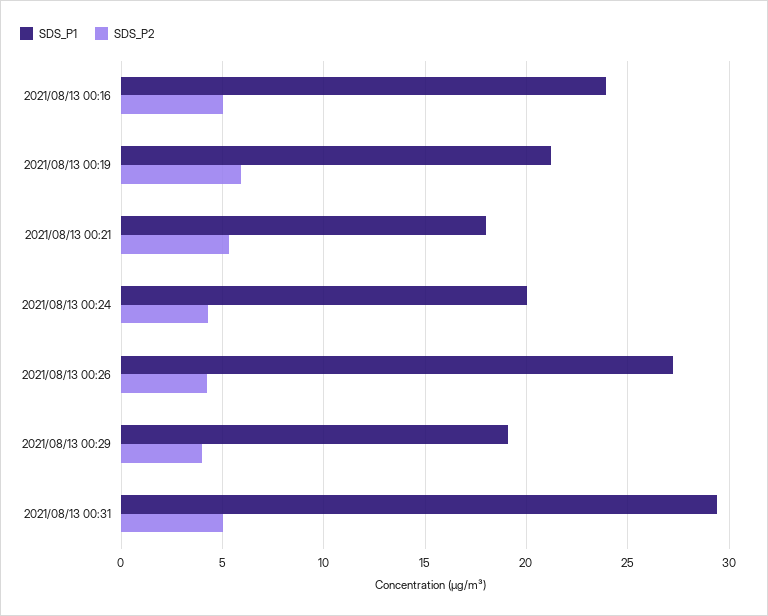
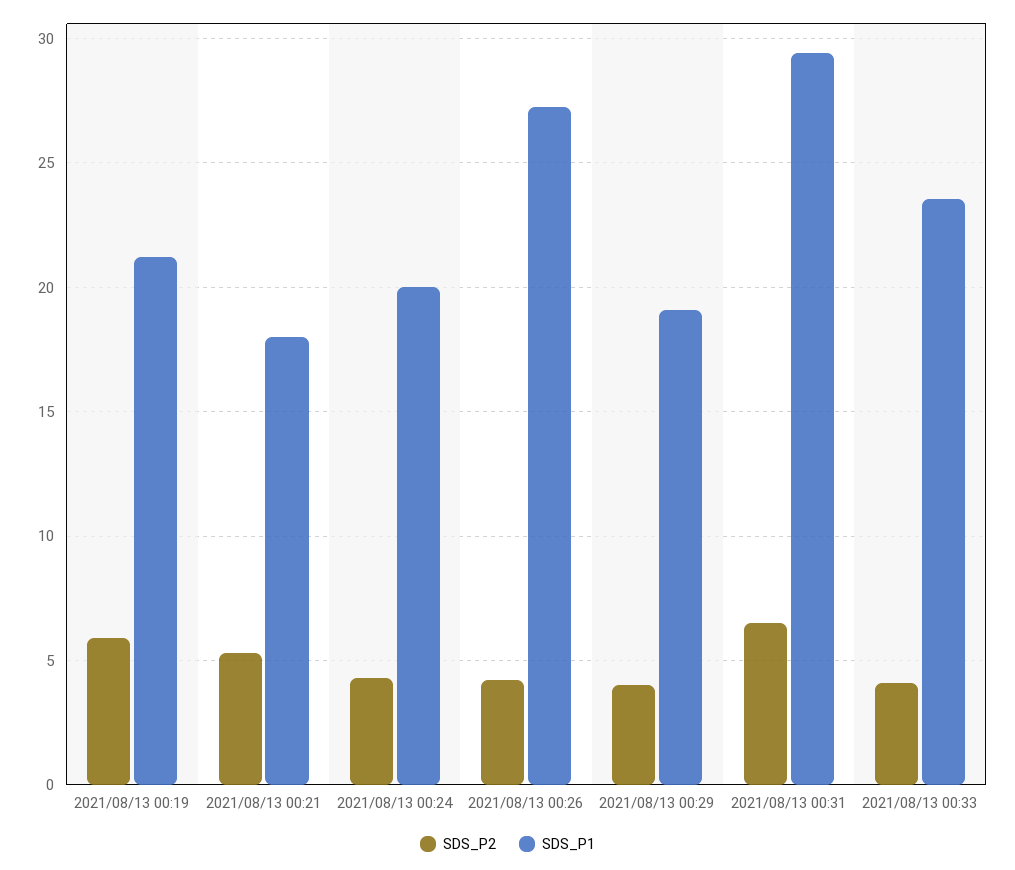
SDS_P1, 2021/08/13 00:16: 24 -> none
SDS_P2, 2021/08/13 00:16: 5 -> none
SDS_P2, 2021/08/13 00:31: 5 -> 6.5
SDS_P2, 2021/08/13 00:33: none -> 4
SDS_P1, 2021/08/13 00:33: none -> 23.5

